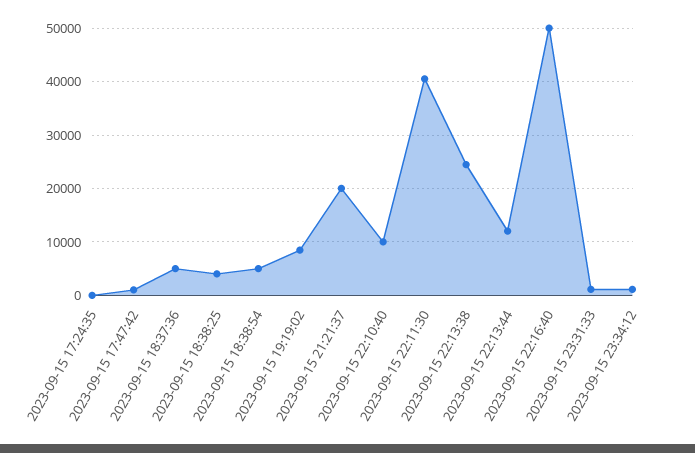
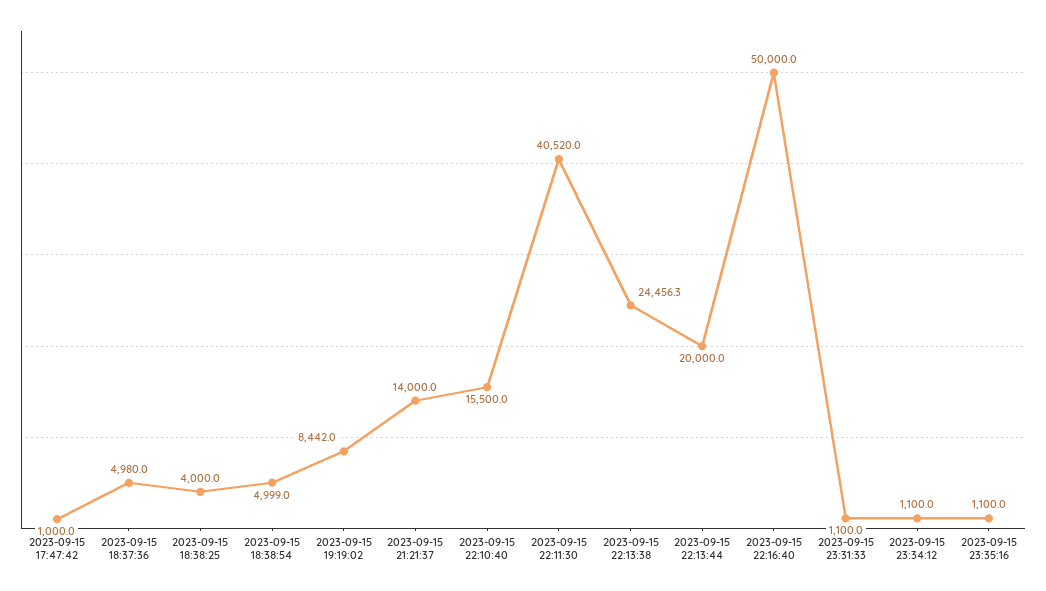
2023-09-15 17:24:35: 0 -> none
2023-09-15 21:21:37: 20000 -> 14000
2023-09-15 22:10:40: 10000 -> 15500
2023-09-15 22:13:44: 12000 -> 20000
2023-09-15 23:35:16: none -> 1100

